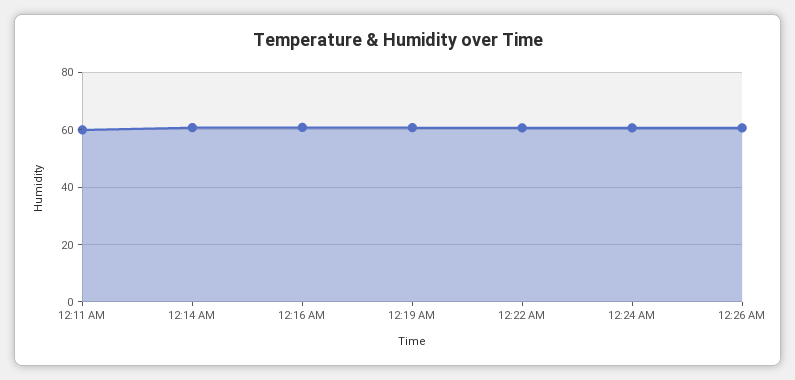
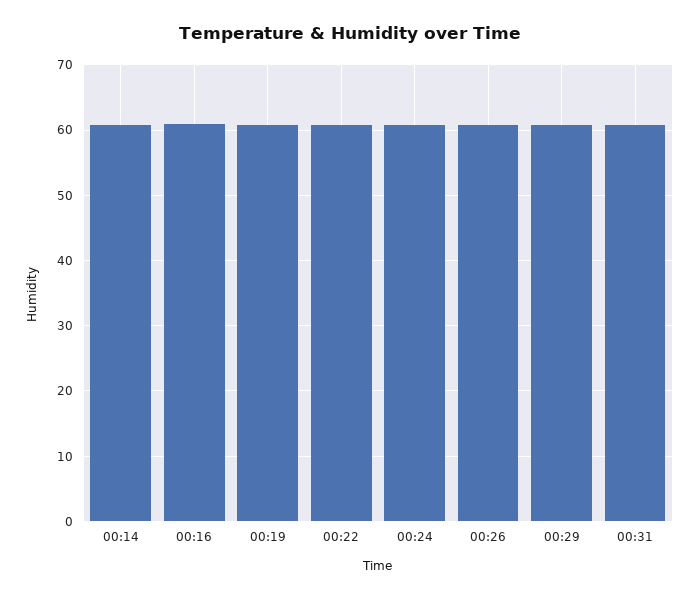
12:11 AM: 60 -> none
00:29: none -> 61
00:31: none -> 61

